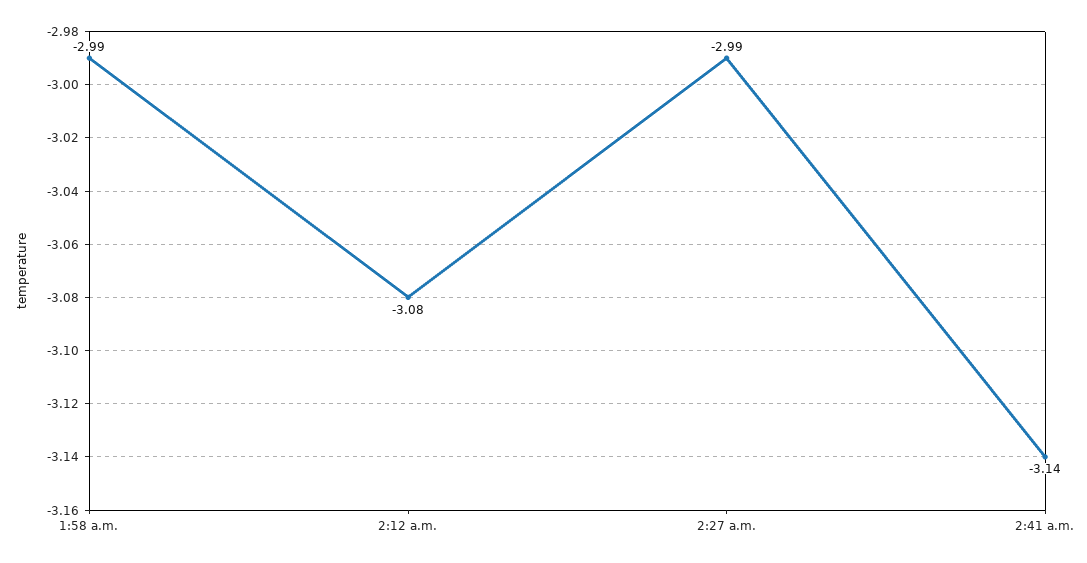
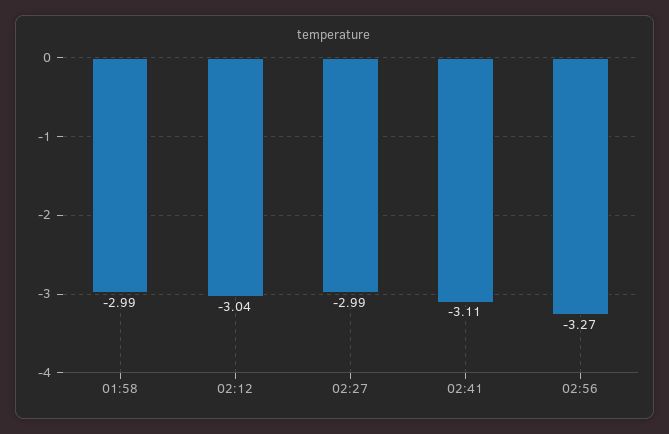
2:12 a.m.: -3.08 -> -3.04
2:41 a.m.: -3.14 -> -3.11
02:56: none -> -3.27

